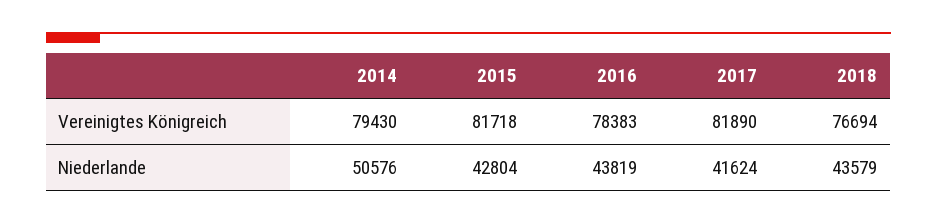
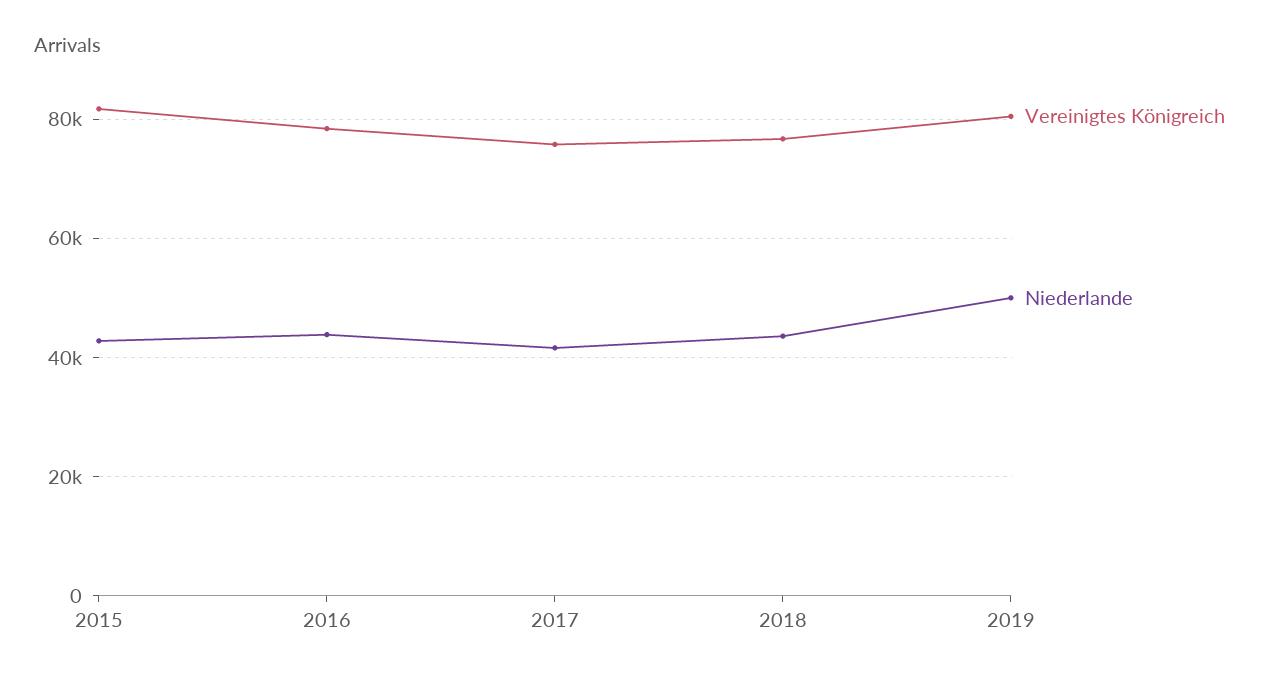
Vereinigtes Königreich, 2014: 79430 -> none
Vereinigtes Königreich, 2017: 81890 -> 76000
Niederlande, 2014: 50576 -> none
Vereinigtes Königreich, 2019: none -> 80000
Niederlande, 2019: none -> 50000

